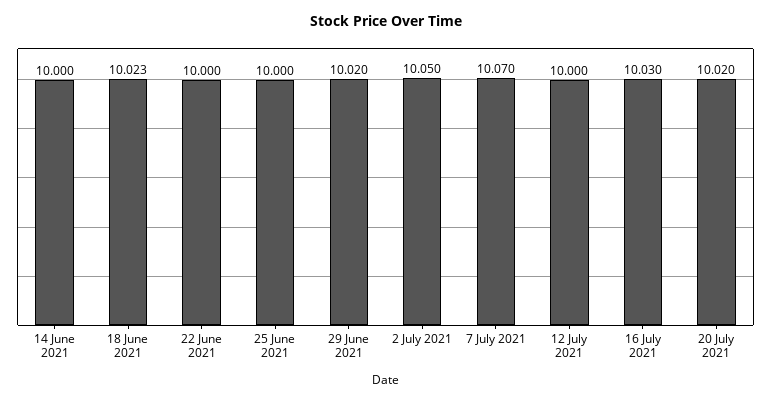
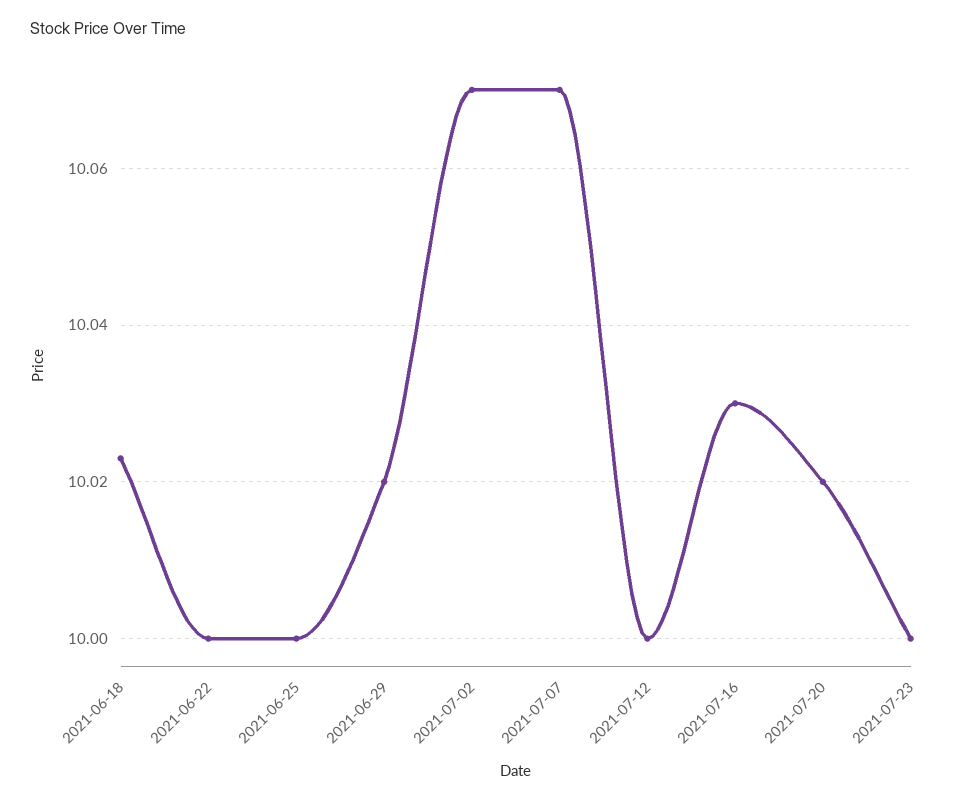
14 June 2021: 10 -> none
2 July 2021: 10.05 -> 10.07
2021-07-23: none -> 10

